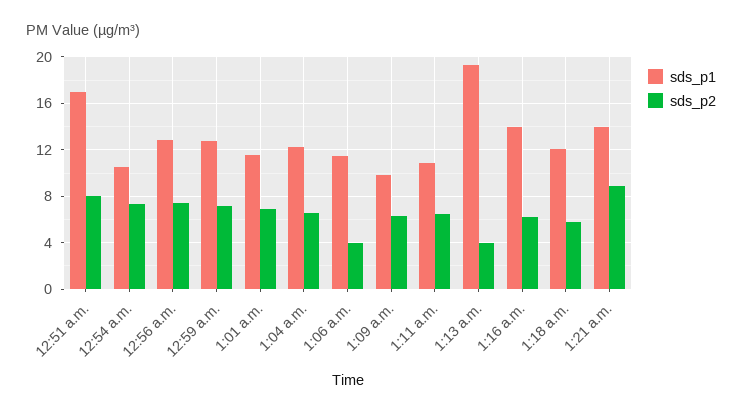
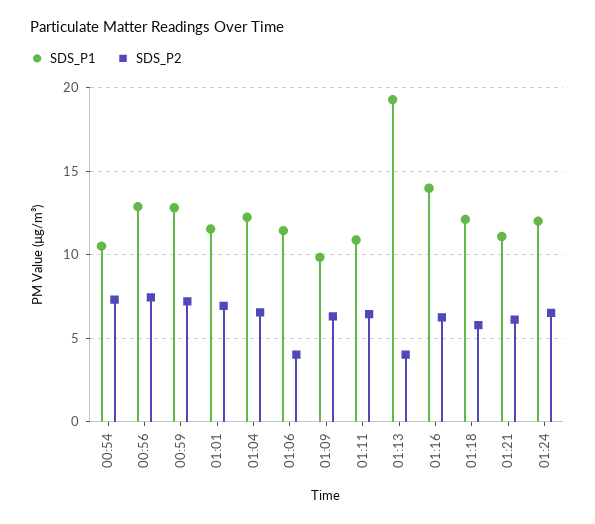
sds_p1, 12:51 a.m.: 17 -> none
sds_p2, 12:51 a.m.: 8 -> none
sds_p1, 1:21 a.m.: 14 -> 11
sds_p2, 1:21 a.m.: 9 -> 6
sds_p1, 01:24: none -> 12
sds_p2, 01:24: none -> 6.5

